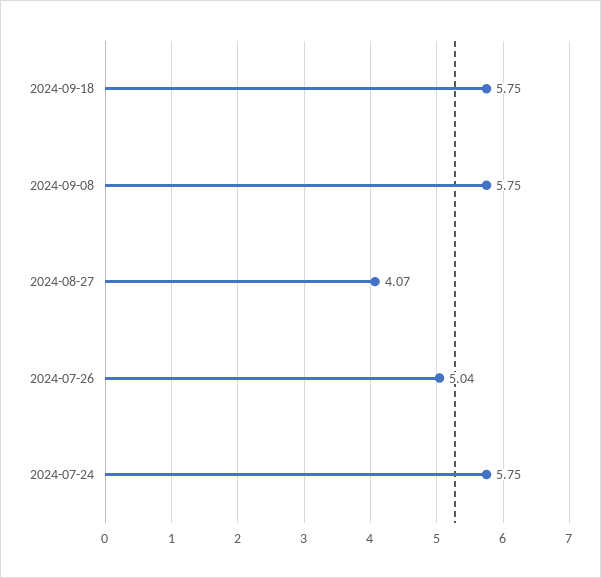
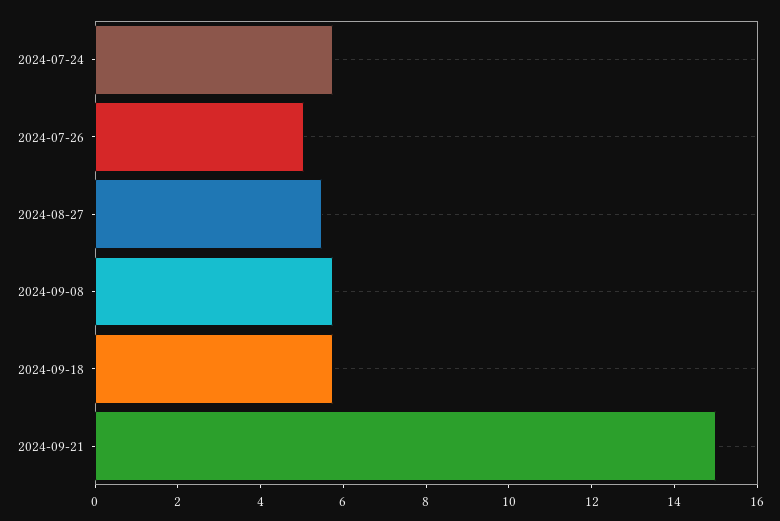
2024-08-27: 4.07 -> 5.5
2024-09-21: none -> 15

